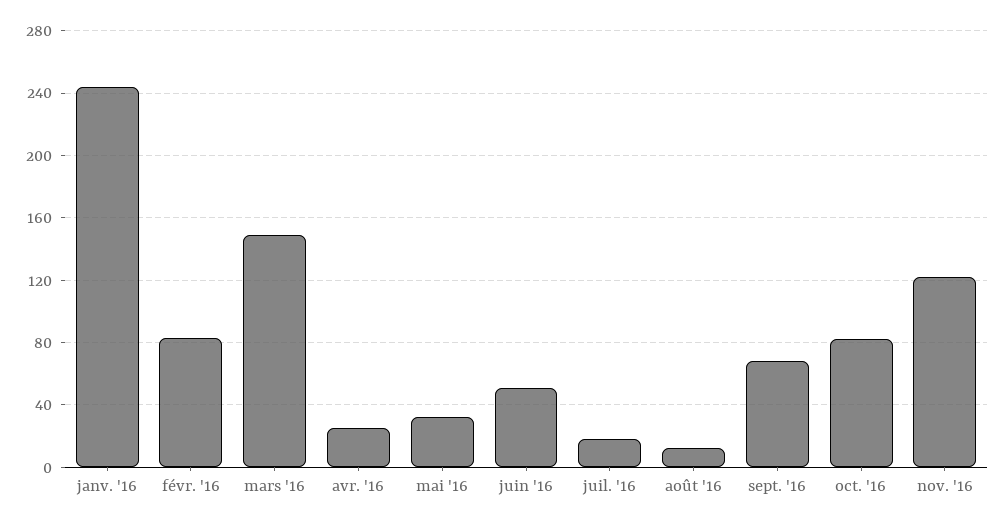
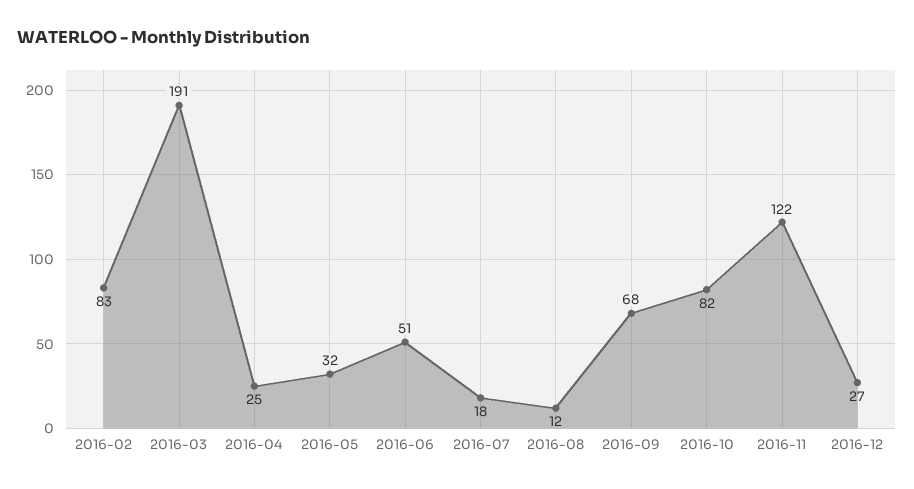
janv. '16: 245 -> none
mars '16: 150 -> 191
2016-12: none -> 27

